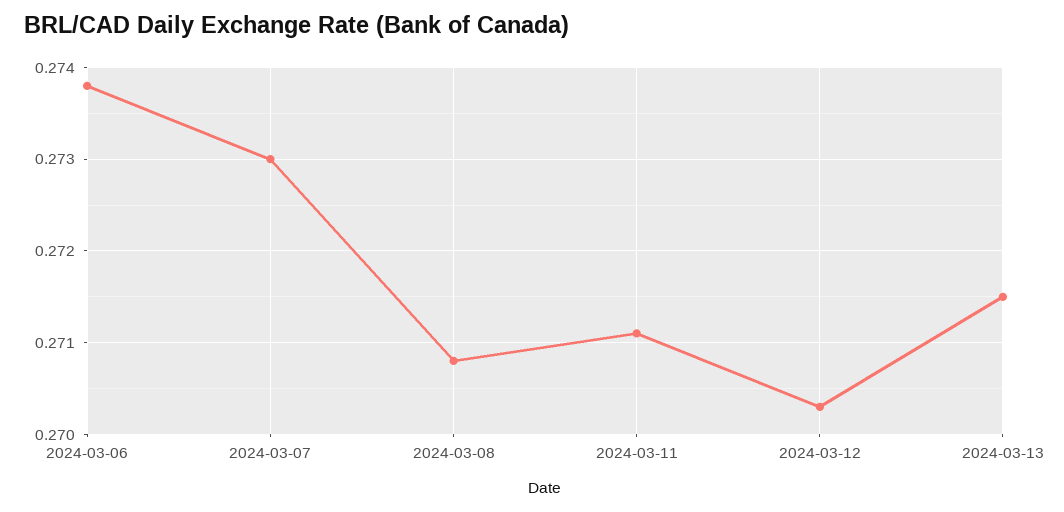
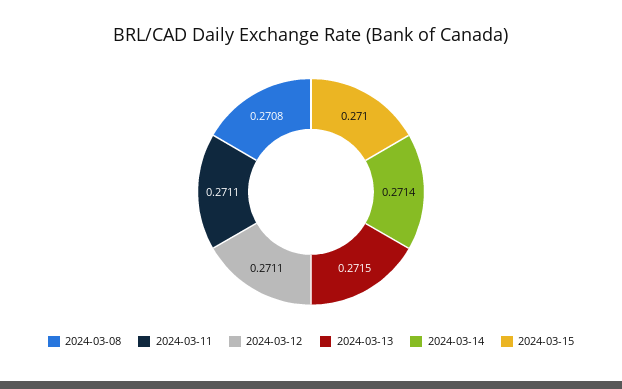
2024-03-06: 0.2738 -> none
2024-03-07: 0.273 -> none
2024-03-12: 0.2703 -> 0.2711
2024-03-14: none -> 0.2714
2024-03-15: none -> 0.271

